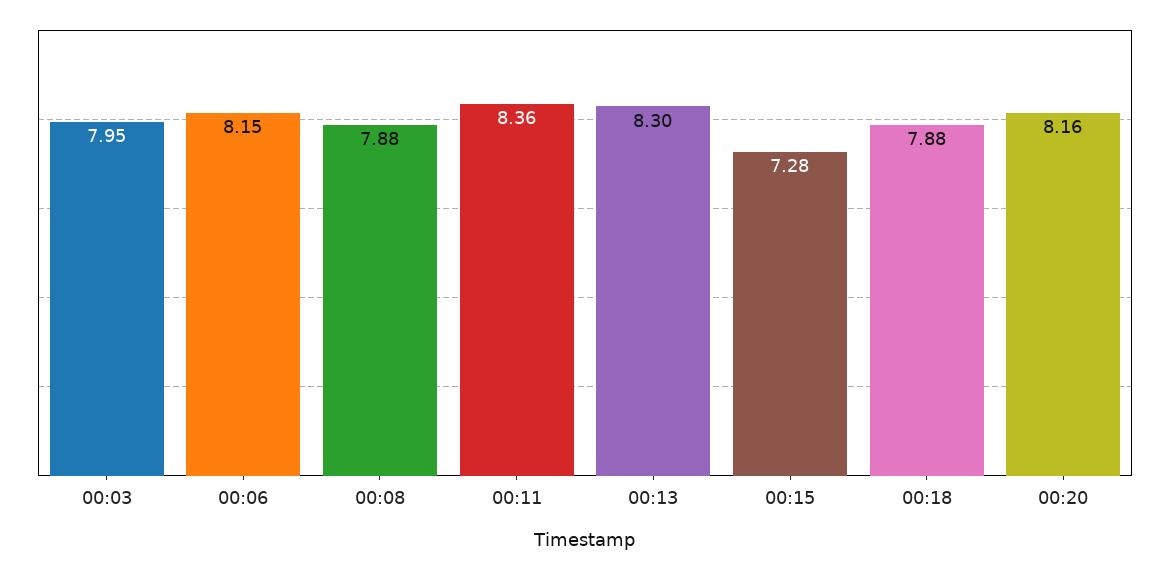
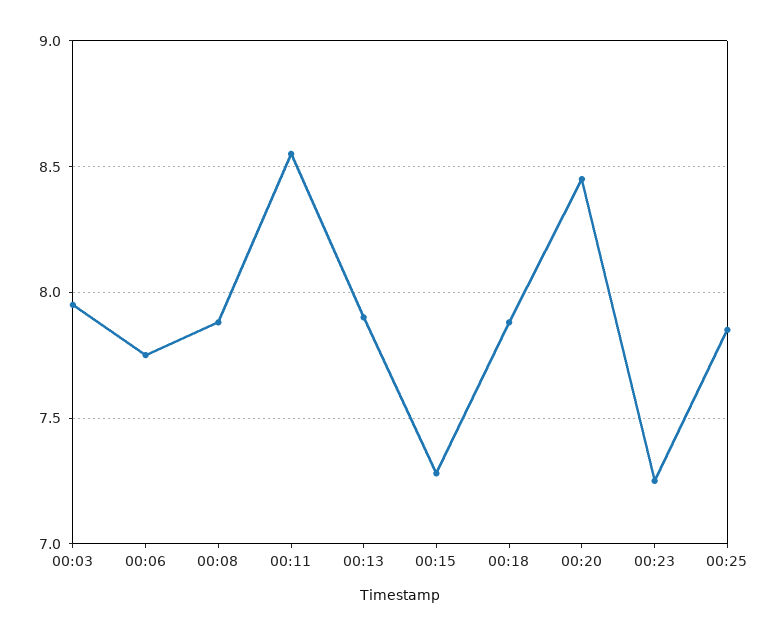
00:06: 8.15 -> 7.75
00:11: 8.36 -> 8.55
00:13: 8.3 -> 7.9
00:20: 8.16 -> 8.45
00:23: none -> 7.25
00:25: none -> 7.85

